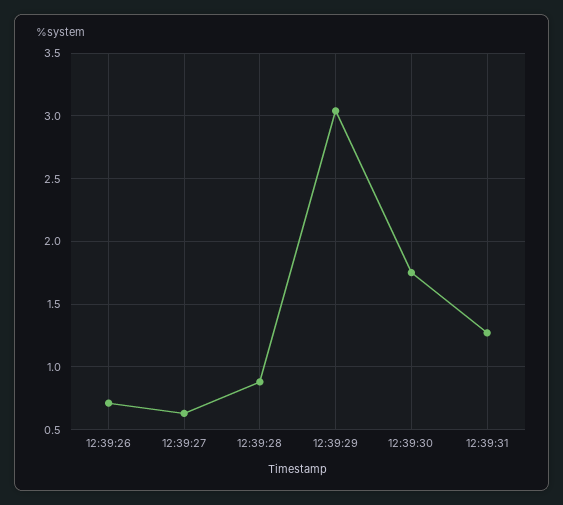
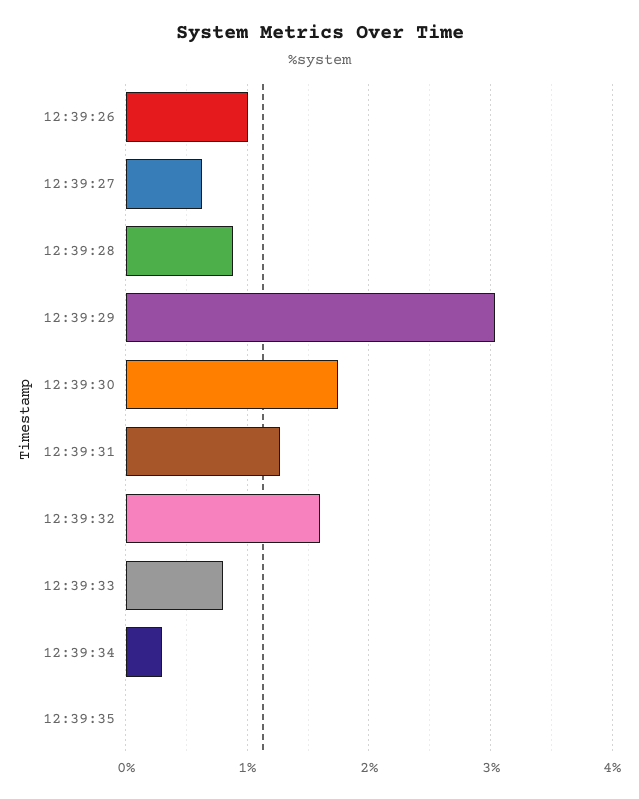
12:39:26: 0.7 -> 1
12:39:32: none -> 1.6
12:39:33: none -> 0.8
12:39:34: none -> 0.3
12:39:35: none -> 0

